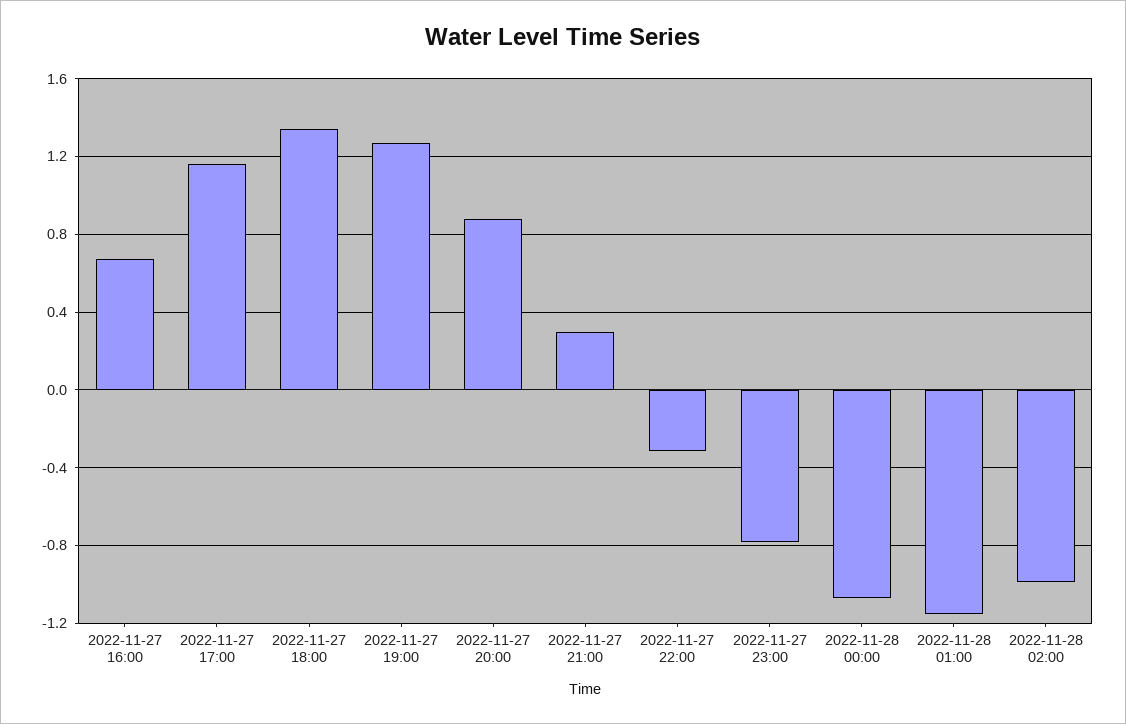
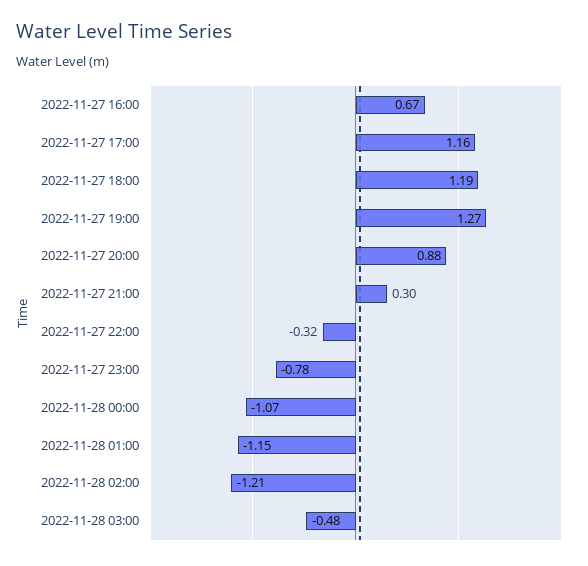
2022-11-27 18:00: 1.35 -> 1.19
2022-11-28 02:00: -1 -> -1.21
2022-11-28 03:00: none -> -0.48

